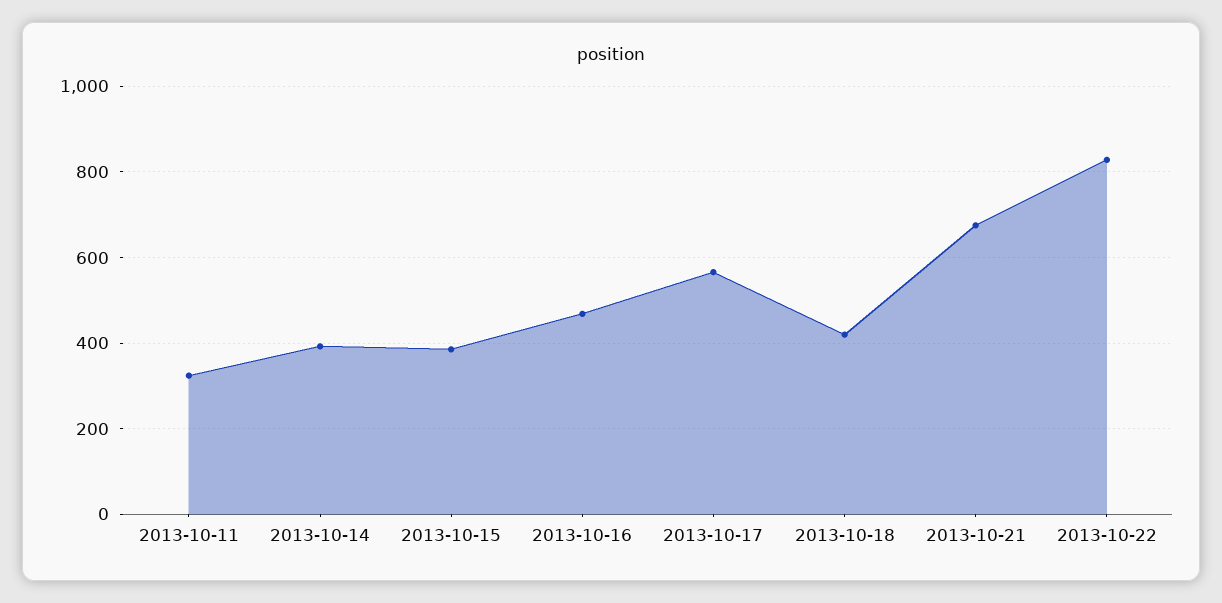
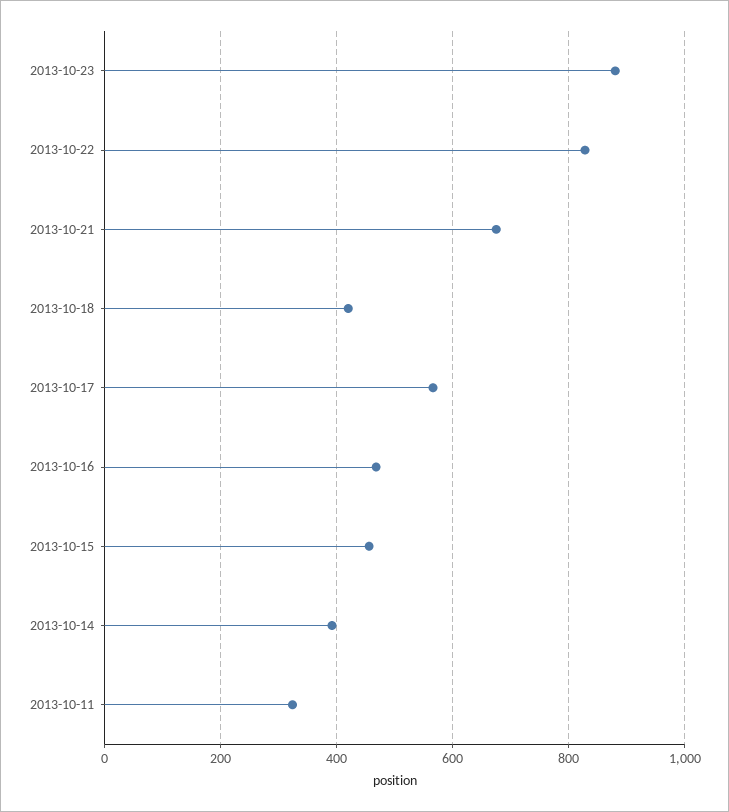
2013-10-15: 380 -> 460
2013-10-23: none -> 880

